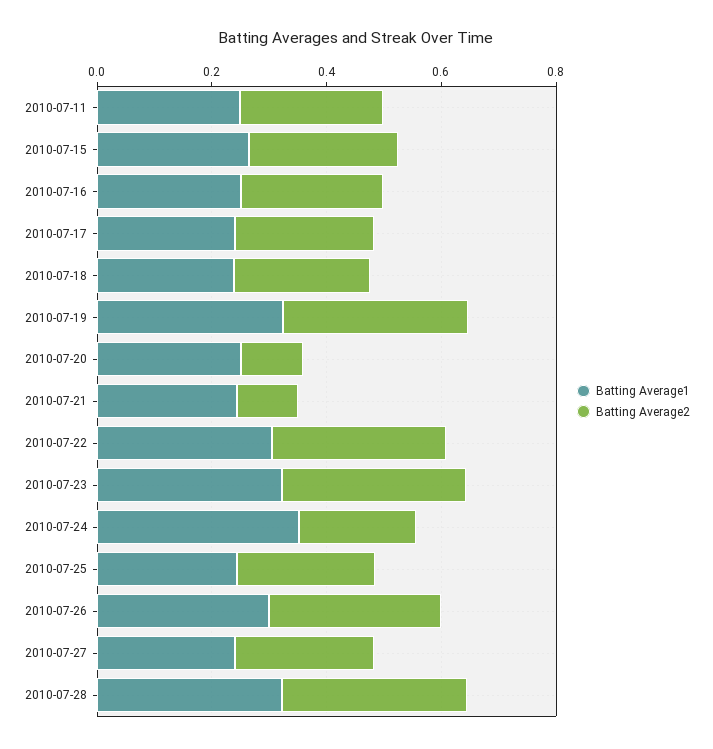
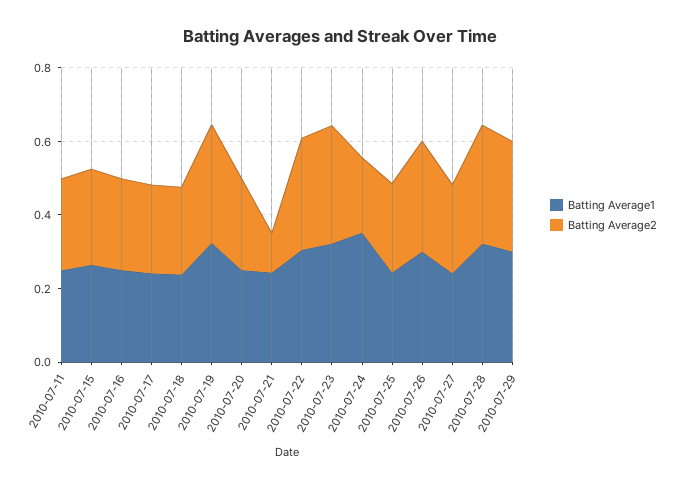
Batting Average2, 2010-07-20: 0.1 -> 0.25
Batting Average1, 2010-07-29: none -> 0.3
Batting Average2, 2010-07-29: none -> 0.3

